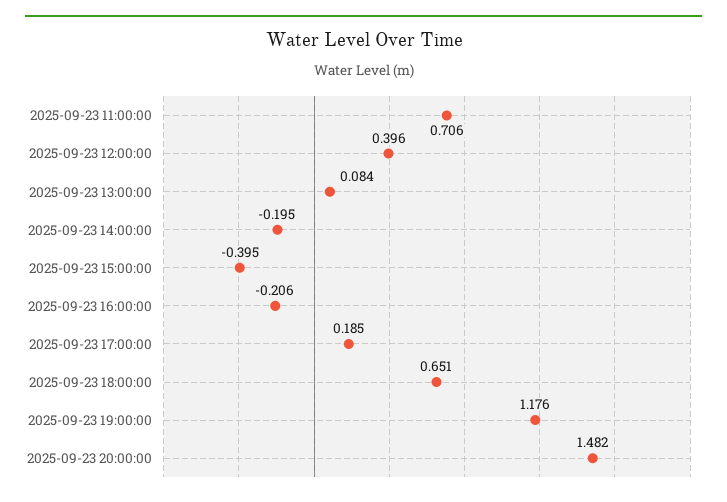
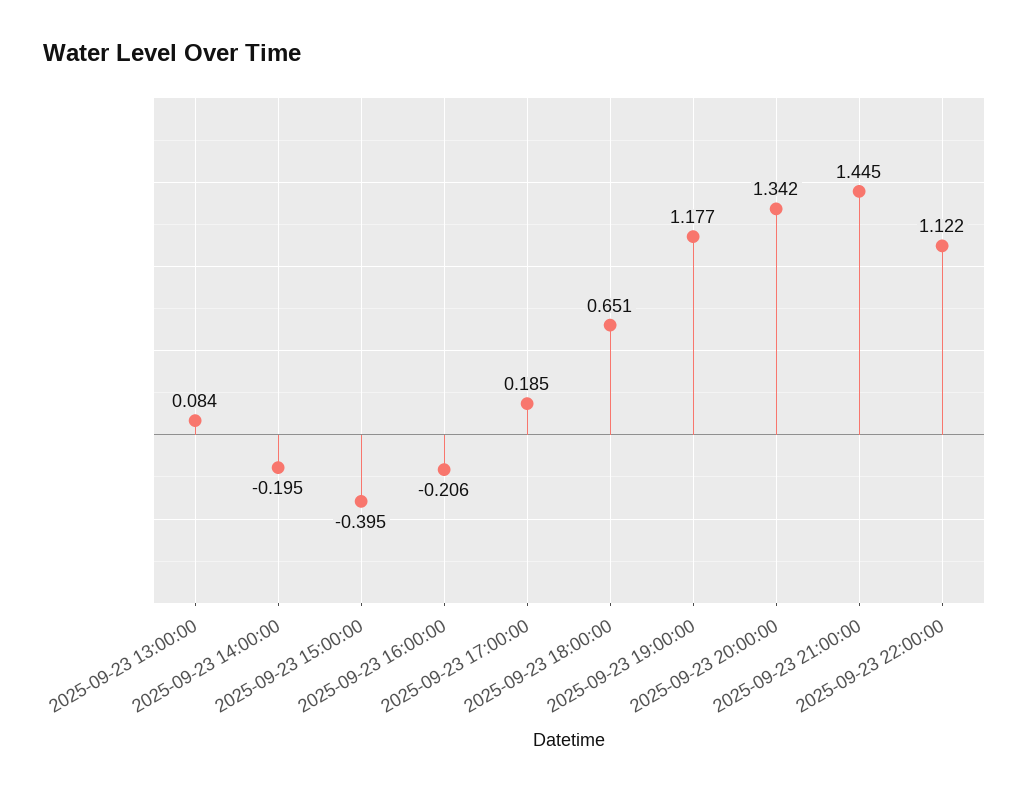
2025-09-23 11:00:00: 0.706 -> none
2025-09-23 12:00:00: 0.396 -> none
2025-09-23 19:00:00: 1.176 -> 1.177
2025-09-23 20:00:00: 1.482 -> 1.342
2025-09-23 21:00:00: none -> 1.445
2025-09-23 22:00:00: none -> 1.122

